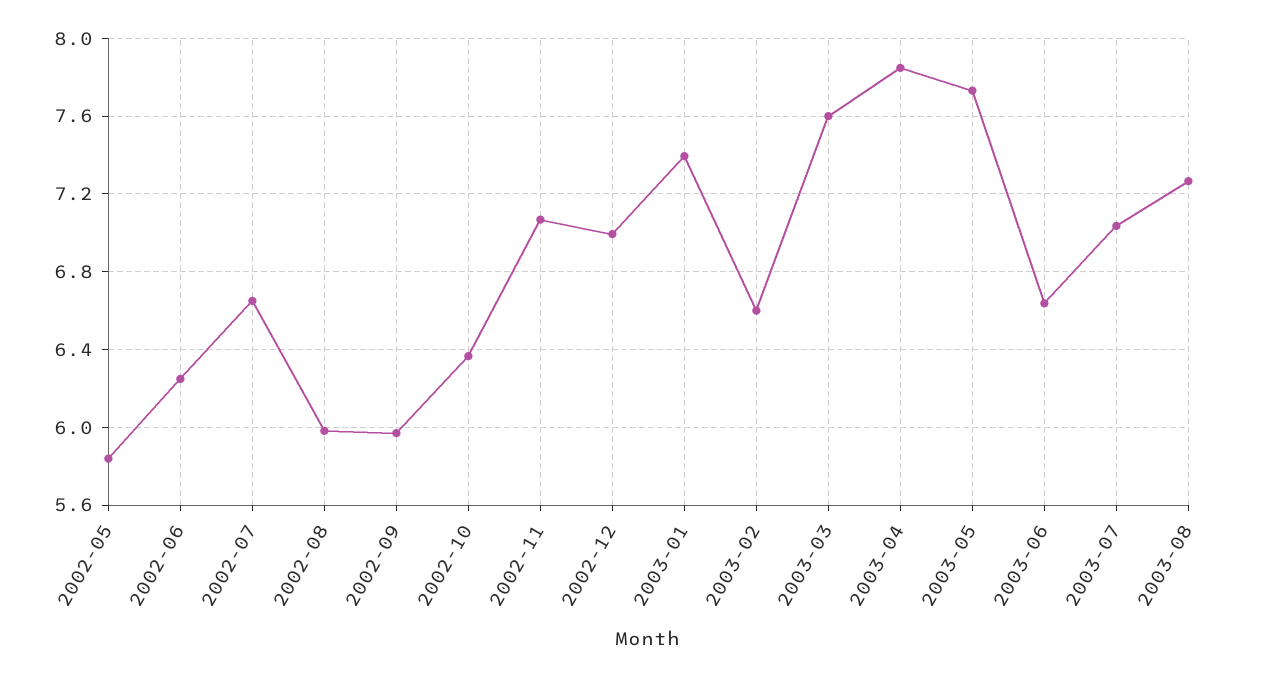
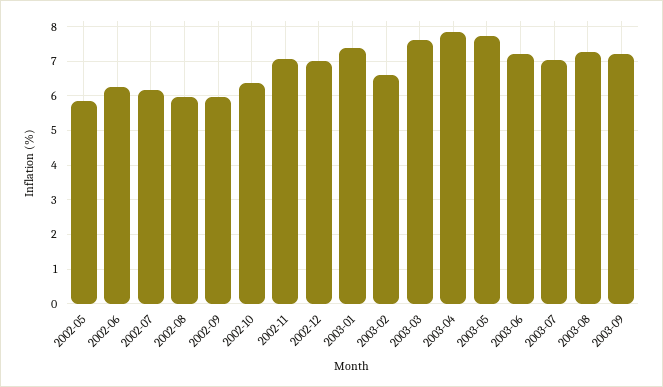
2002-07: 6.65 -> 6.2
2003-06: 6.65 -> 7.2
2003-09: none -> 7.2

